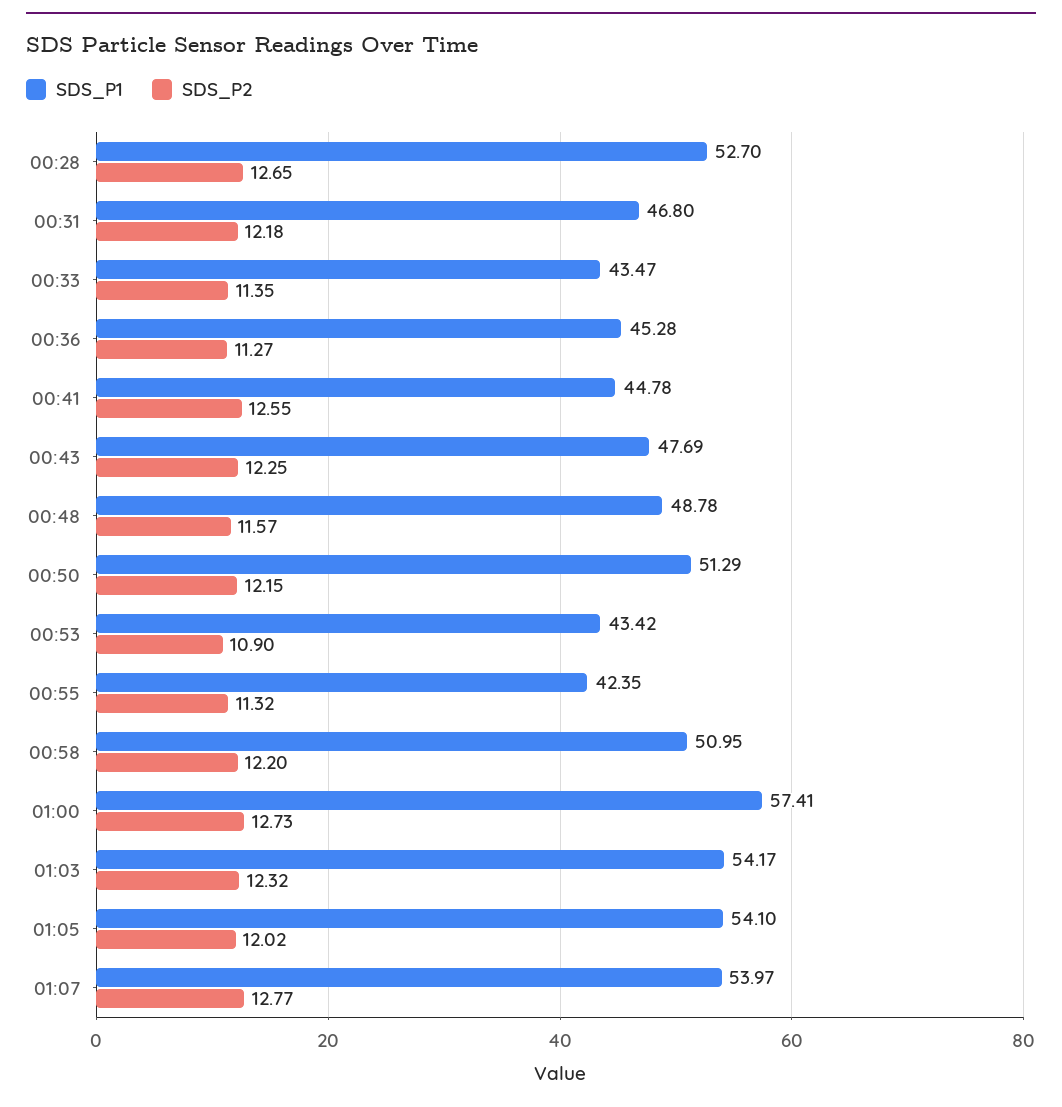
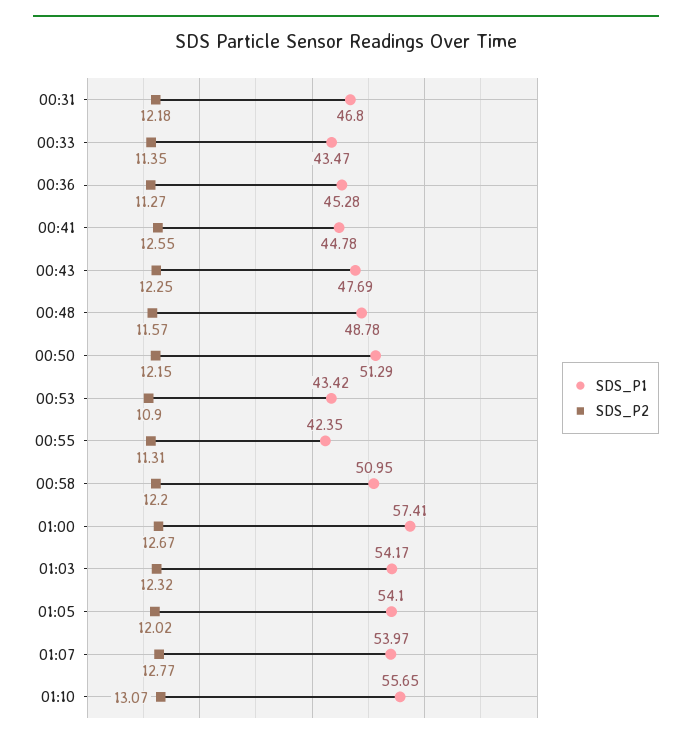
SDS_P1, 00:28: 52.7 -> none
SDS_P2, 00:28: 12.65 -> none
SDS_P2, 00:55: 11.32 -> 11.31
SDS_P2, 01:00: 12.73 -> 12.67
SDS_P1, 01:10: none -> 55.65
SDS_P2, 01:10: none -> 13.07

